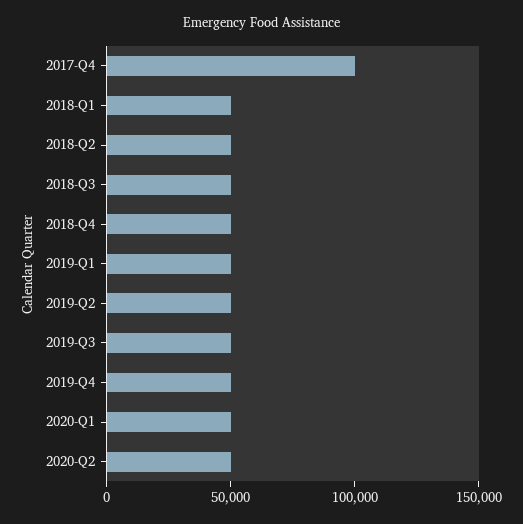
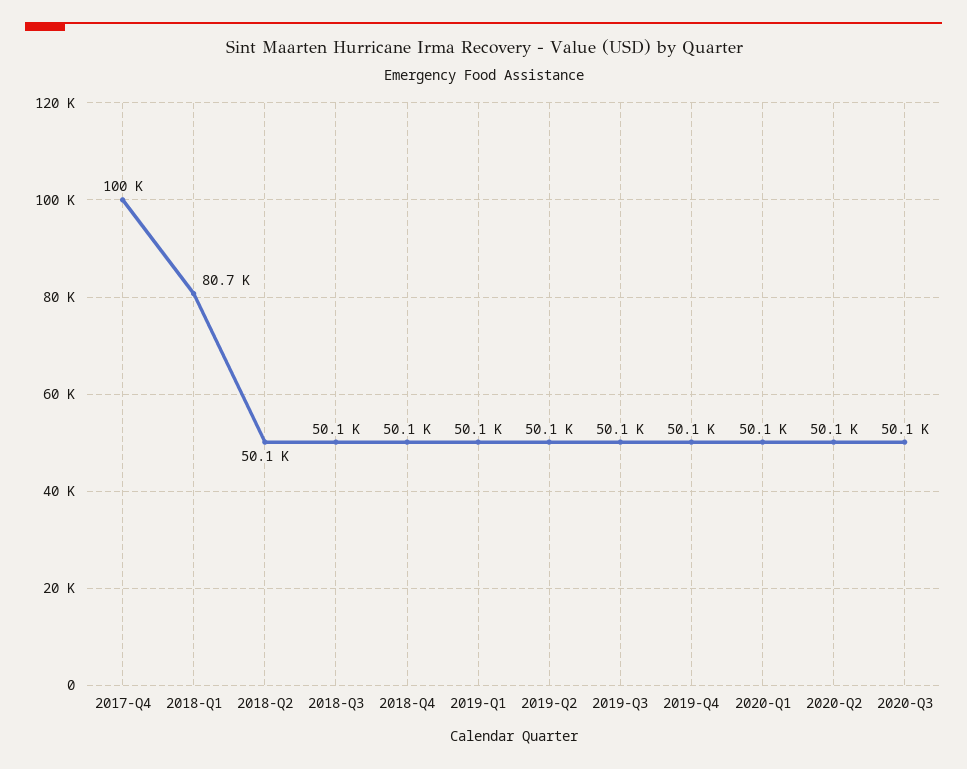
2018-Q1: 50000 -> 80700
2020-Q3: none -> 50100

